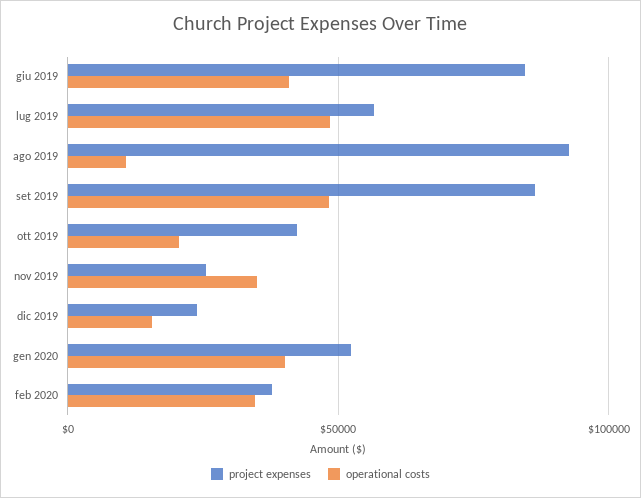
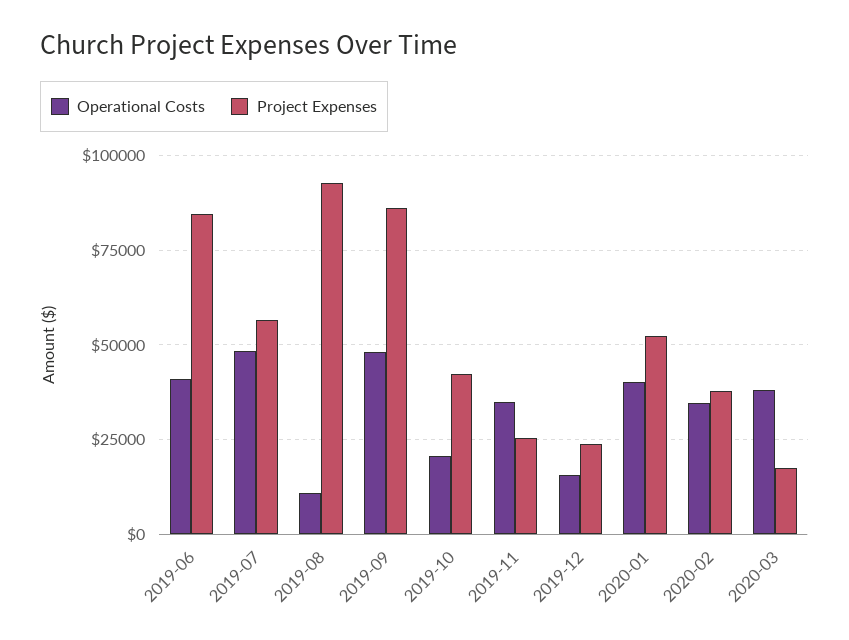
operational costs, 2020-03: none -> 37500
project expenses, 2020-03: none -> 17500

